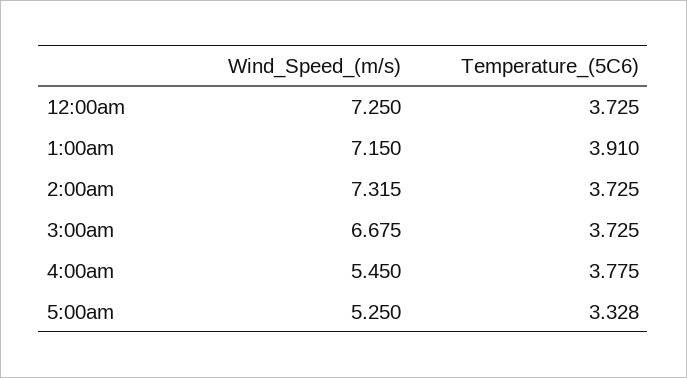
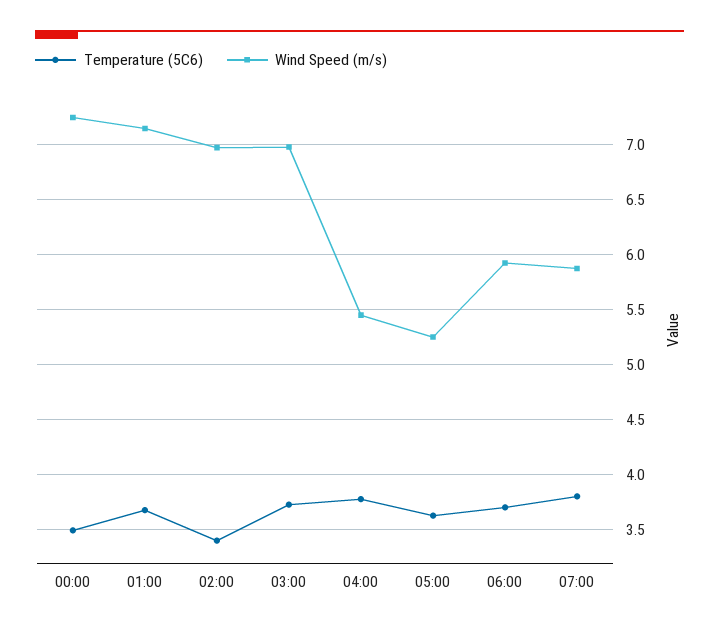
Temperature_(5C6), 12:00am: 3.725 -> 3.5
Temperature_(5C6), 1:00am: 3.91 -> 3.7
Wind_Speed_(m/s), 2:00am: 7.315 -> 7
Temperature_(5C6), 2:00am: 3.725 -> 3.4
Wind_Speed_(m/s), 3:00am: 6.675 -> 7
Temperature_(5C6), 5:00am: 3.328 -> 3.6
Temperature_(5C6), 06:00: none -> 3.7
Wind_Speed_(m/s), 06:00: none -> 5.9
Temperature_(5C6), 07:00: none -> 3.8
Wind_Speed_(m/s), 07:00: none -> 5.9

